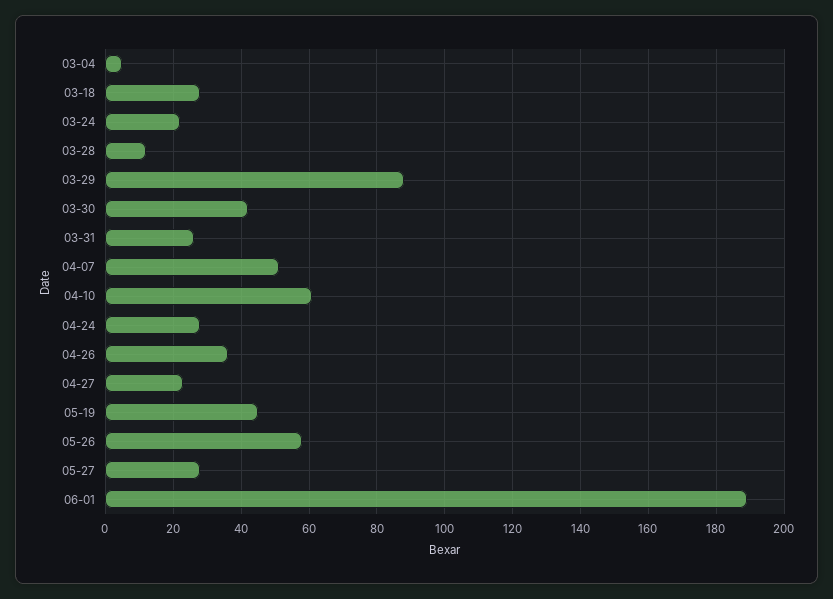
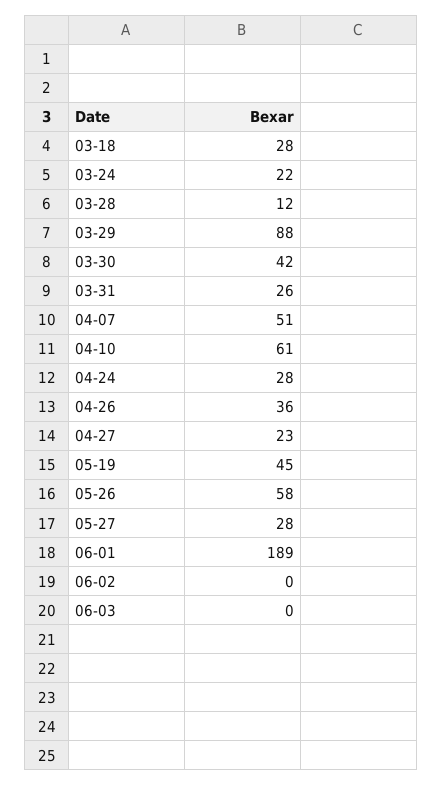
03-04: 5 -> none
06-02: none -> 0
06-03: none -> 0

